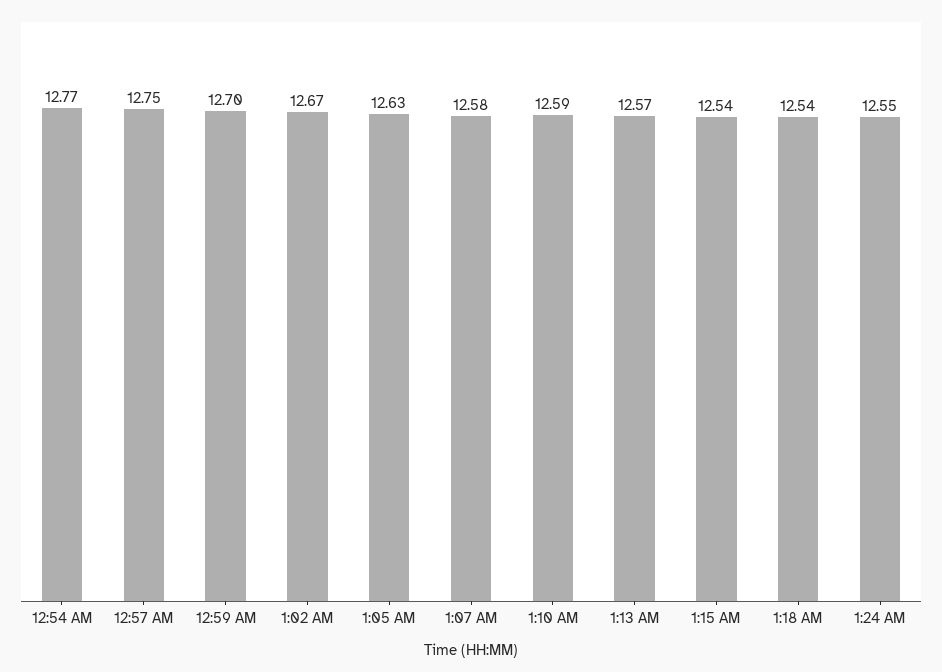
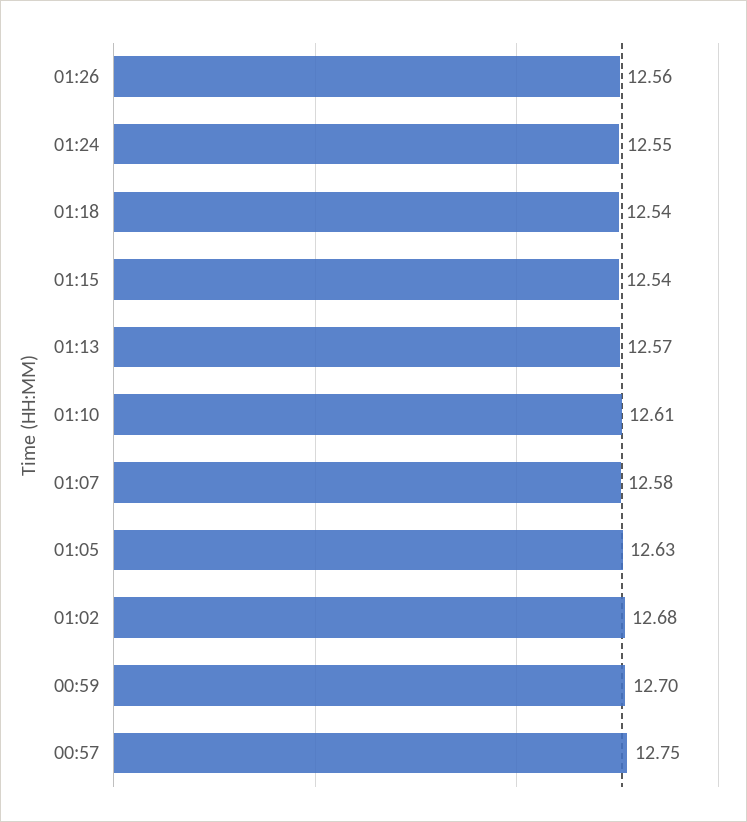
12:54 AM: 12.77 -> none
1:02 AM: 12.67 -> 12.68
1:10 AM: 12.59 -> 12.61
01:26: none -> 12.56

